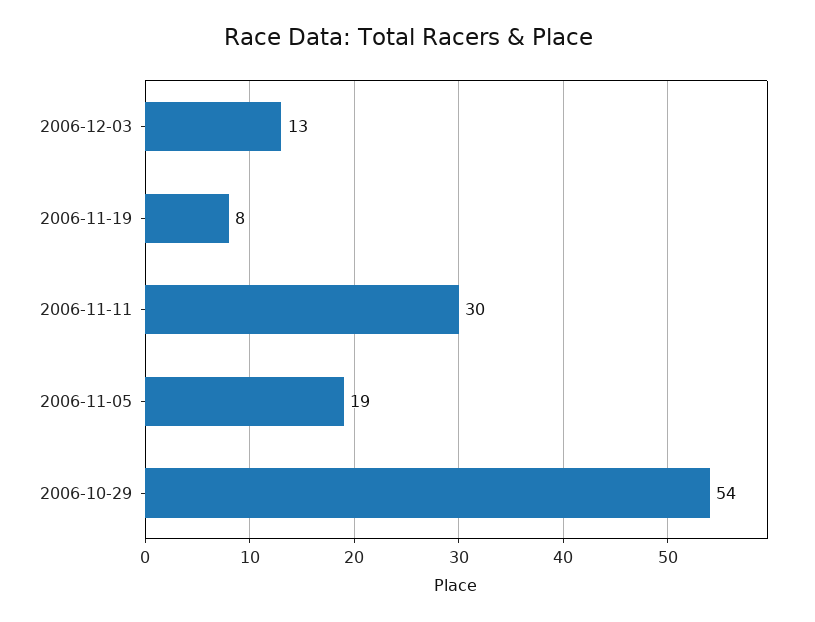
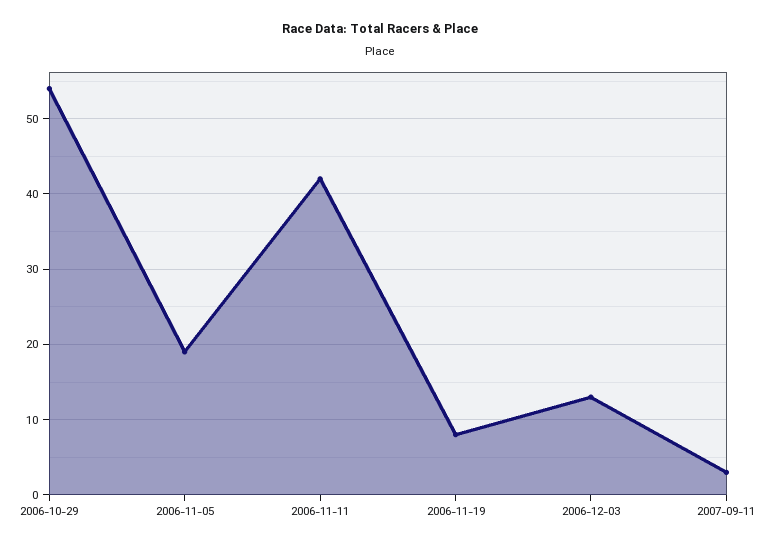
2006-11-11: 30 -> 42
2007-09-11: none -> 3

